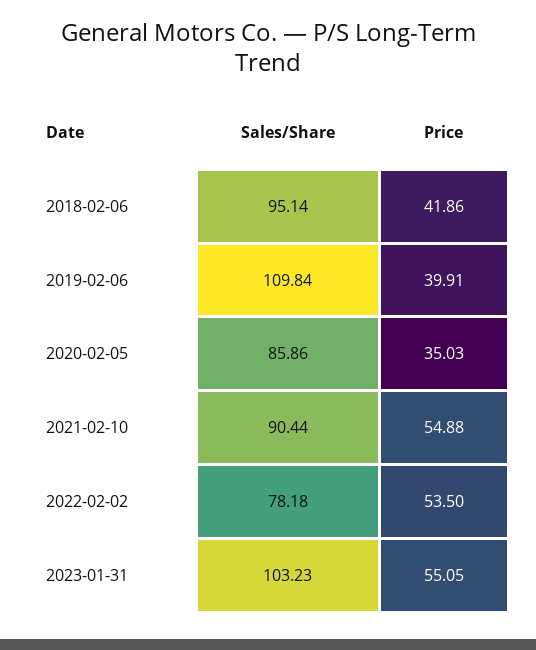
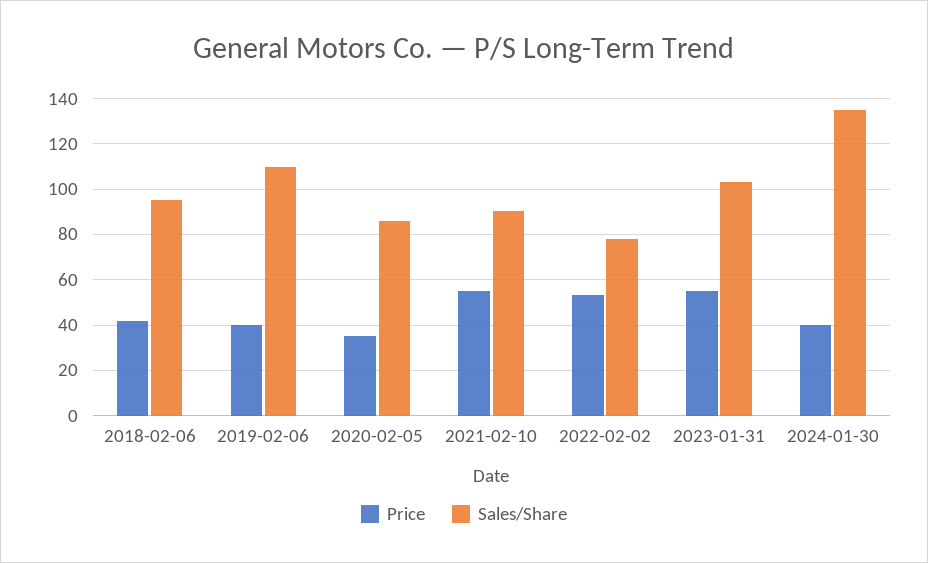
Price, 2024-01-30: none -> 40
Sales/Share, 2024-01-30: none -> 135

